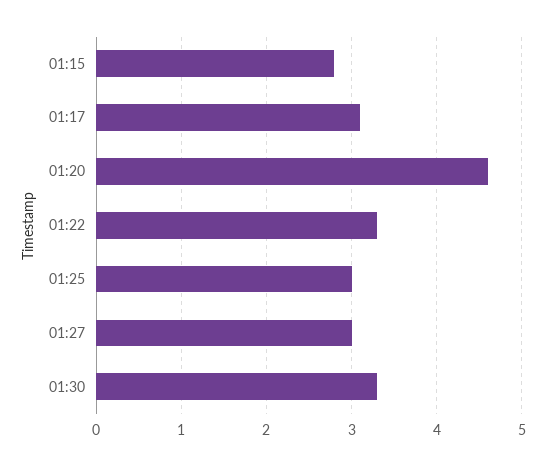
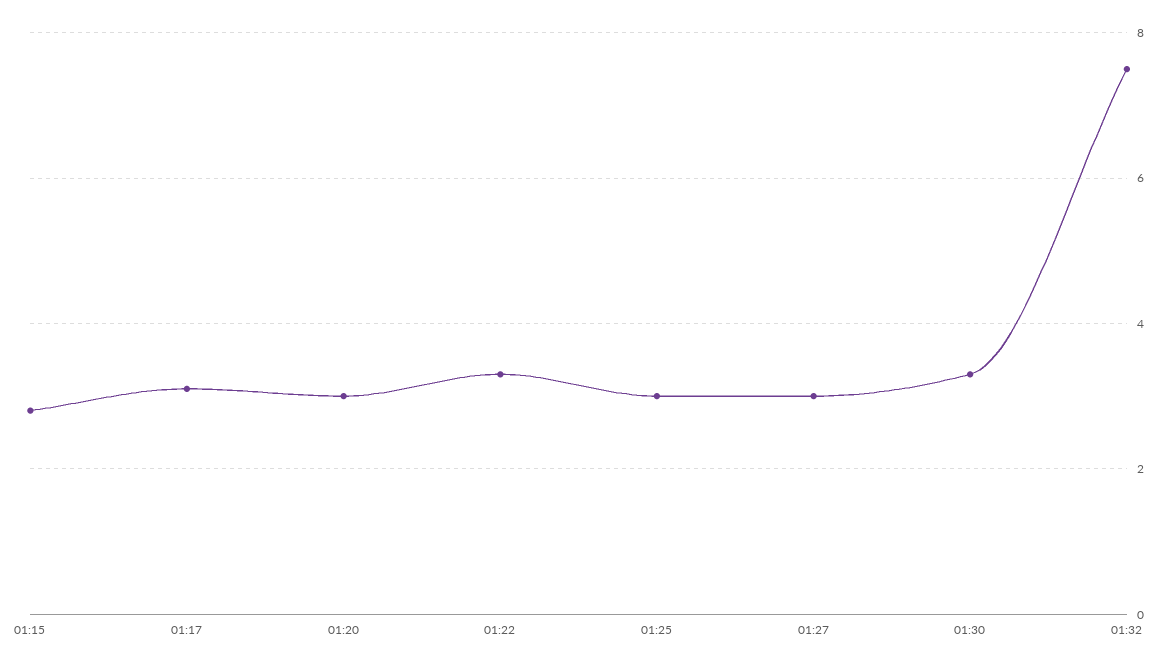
01:20: 4.6 -> 3
01:32: none -> 7.5

